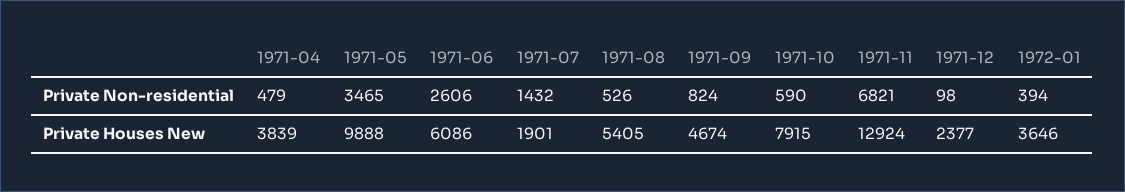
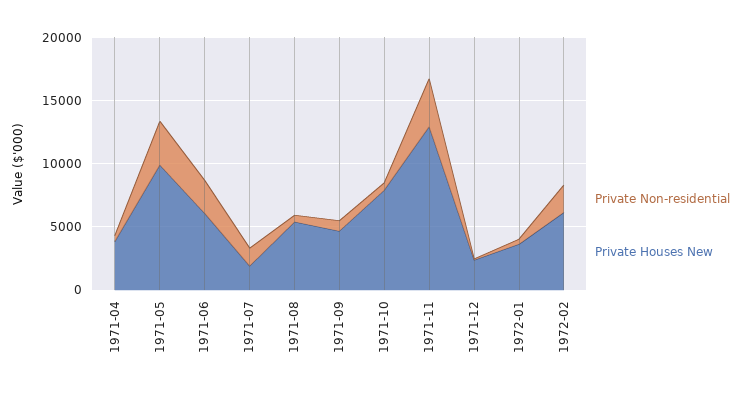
Private Non-residential, 1971-11: 6821 -> 4000
Private Non-residential, 1972-02: none -> 2000
Private Houses New, 1972-02: none -> 6000

